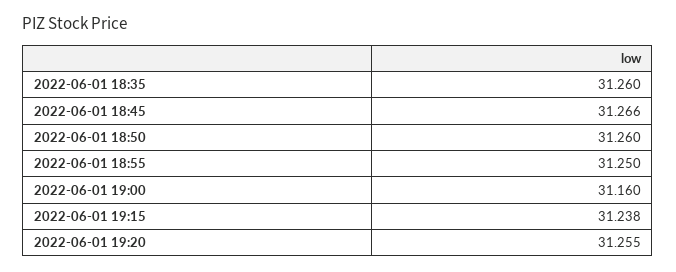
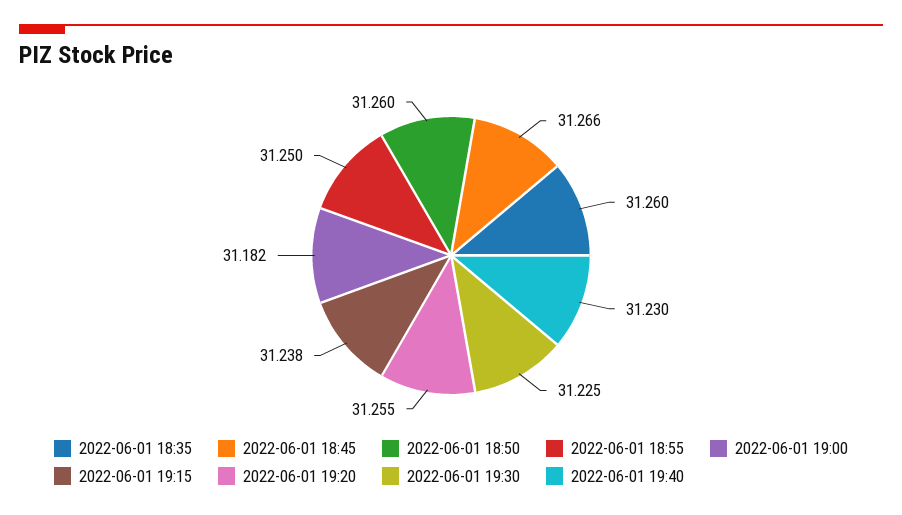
2022-06-01 19:00: 31.16 -> 31.182
2022-06-01 19:30: none -> 31.225
2022-06-01 19:40: none -> 31.23

